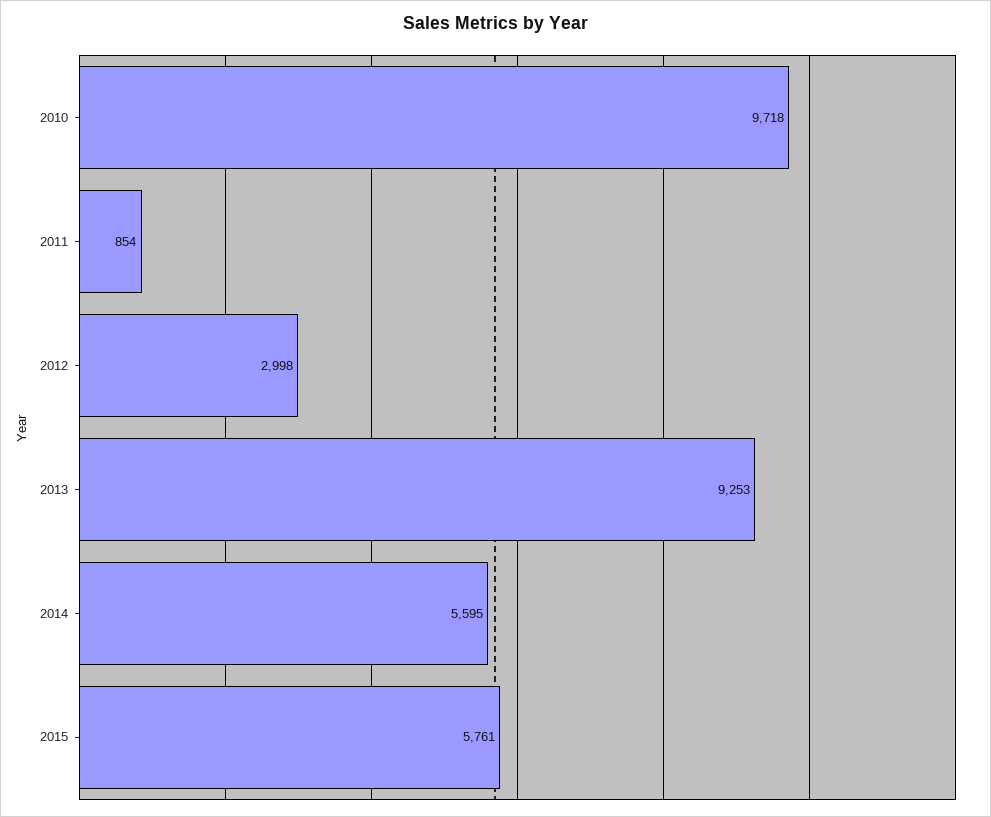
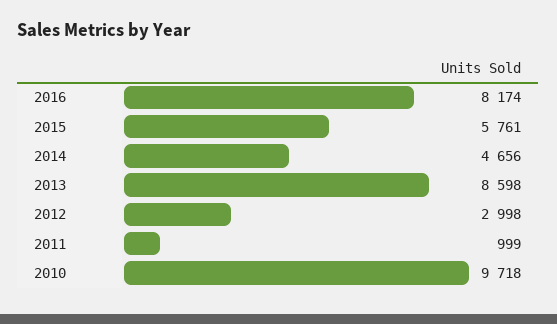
2011: 854 -> 999
2013: 9253 -> 8598
2014: 5595 -> 4656
2016: none -> 8174

